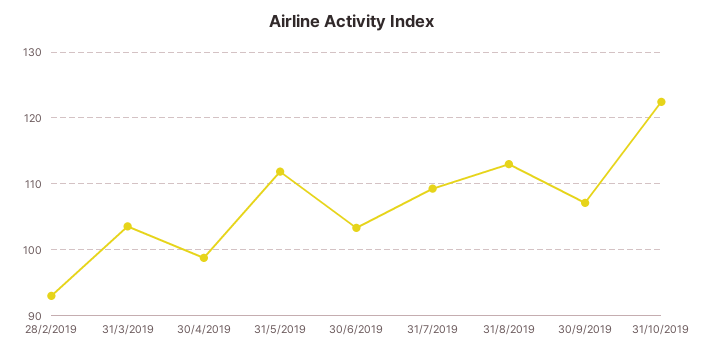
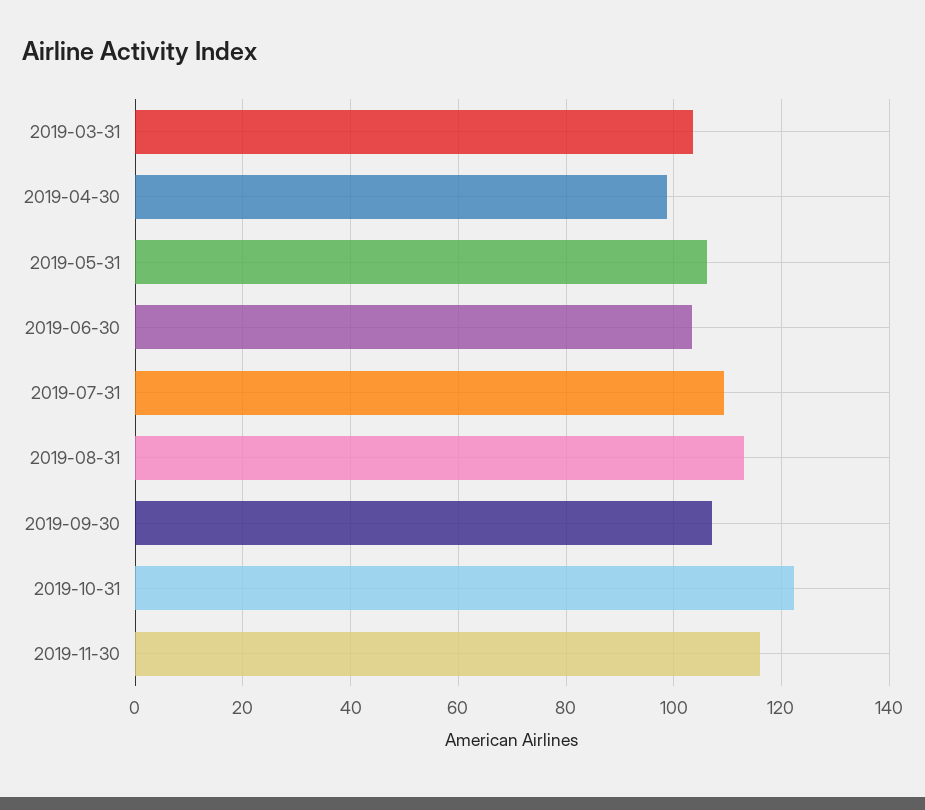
28/2/2019: 93 -> none
31/5/2019: 112 -> 106
2019-11-30: none -> 116

